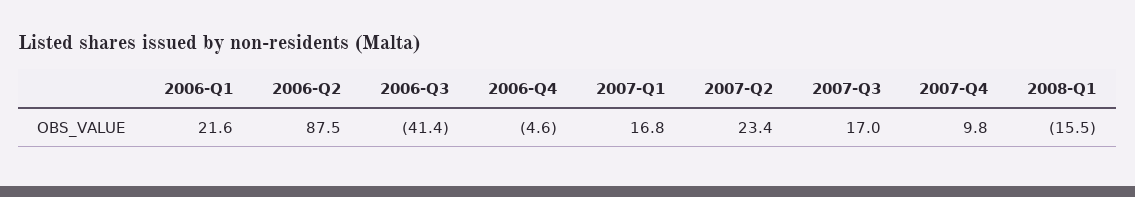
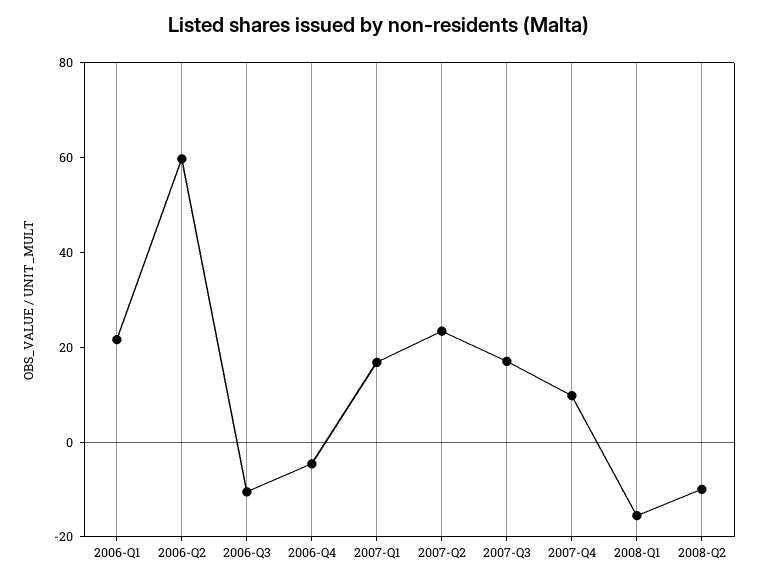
2006-Q2: 87.5 -> 60
2006-Q3: -41.4 -> -10
2008-Q2: none -> -10

